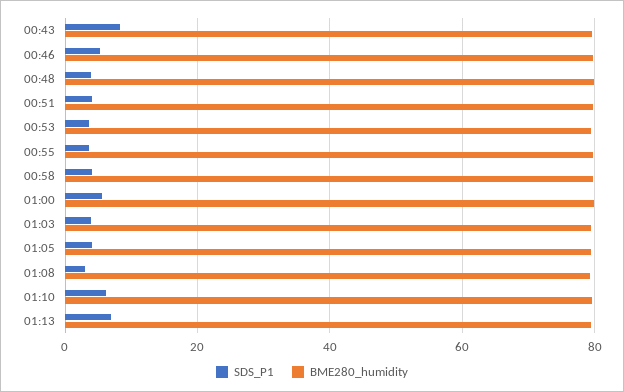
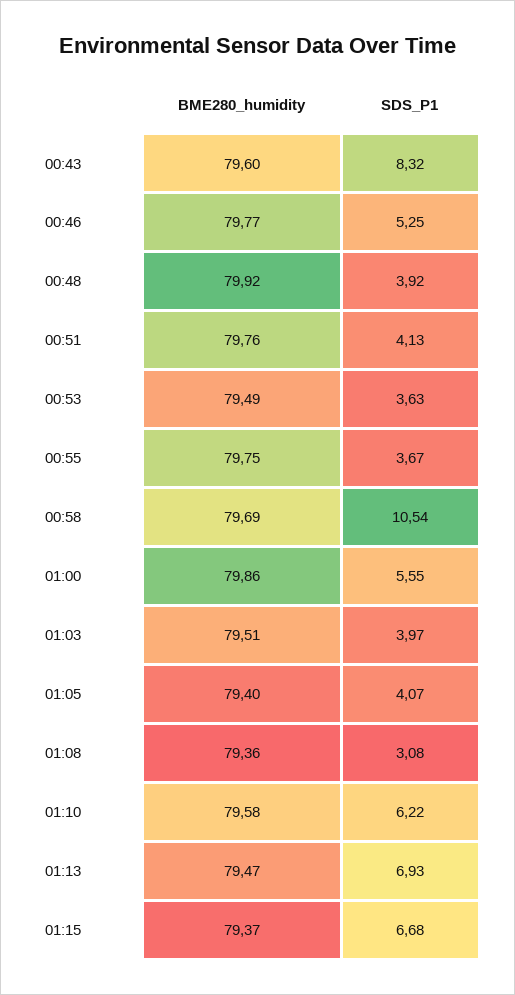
SDS_P1, 00:58: 4 -> 10.54
BME280_humidity, 01:15: none -> 79.37
SDS_P1, 01:15: none -> 6.68

